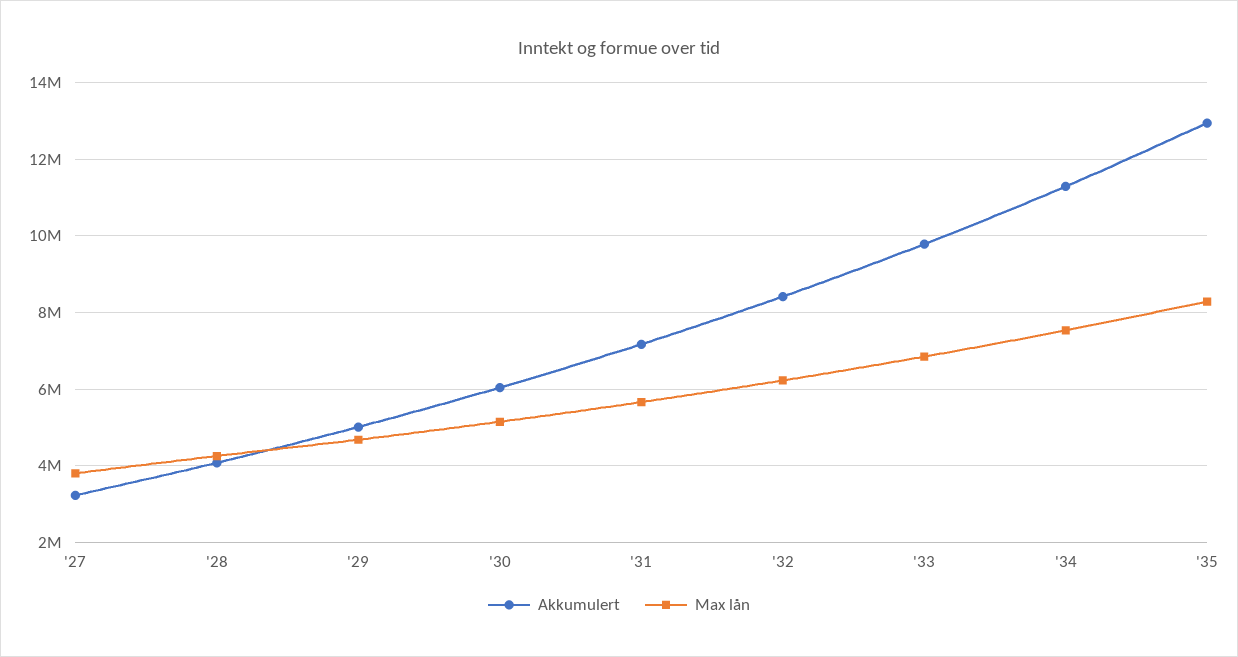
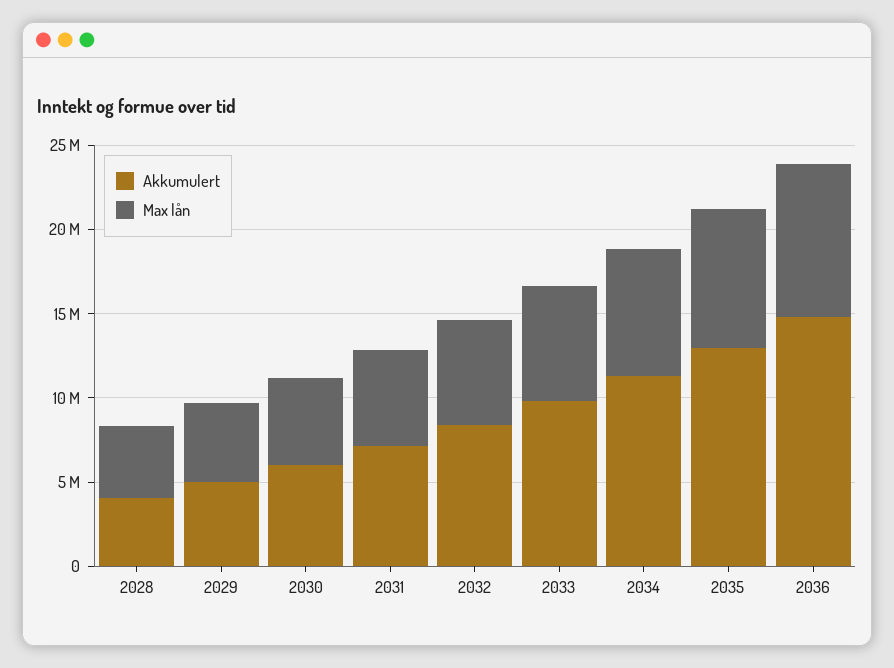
Akkumulert, '27: 3200000 -> none
Max lån, '27: 3800000 -> none
Akkumulert, 2036: none -> 15000000
Max lån, 2036: none -> 9000000

